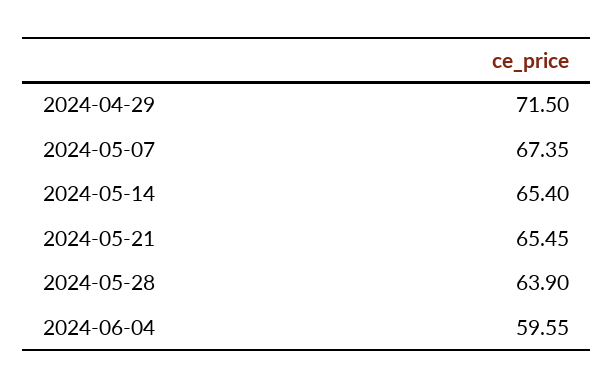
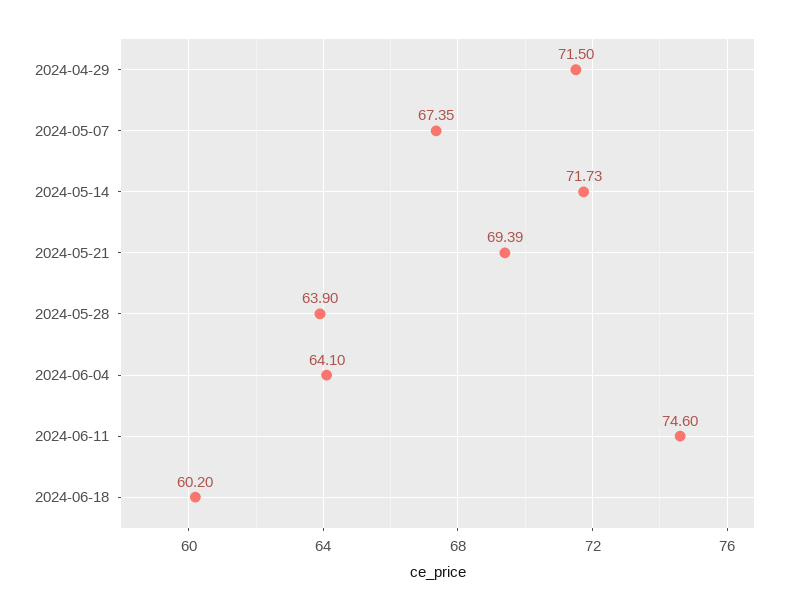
2024-05-14: 65.4 -> 71.73
2024-05-21: 65.45 -> 69.39
2024-06-04: 59.55 -> 64.1
2024-06-11: none -> 74.6
2024-06-18: none -> 60.2

